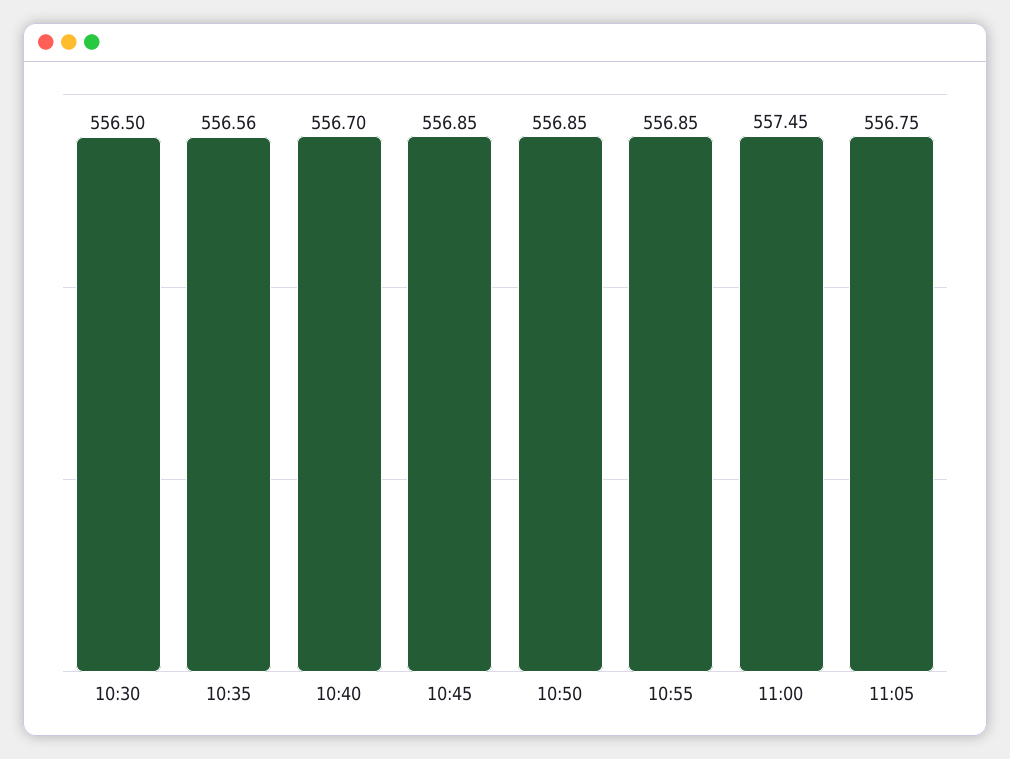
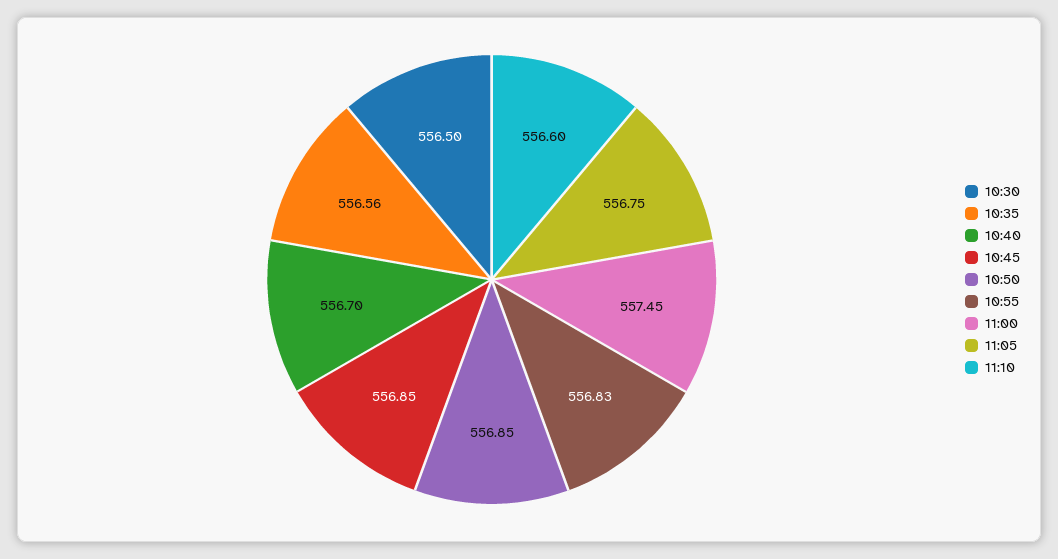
10:55: 556.85 -> 556.83
11:10: none -> 556.6

